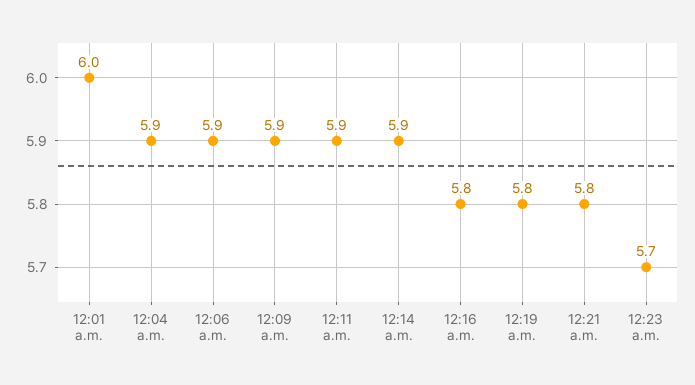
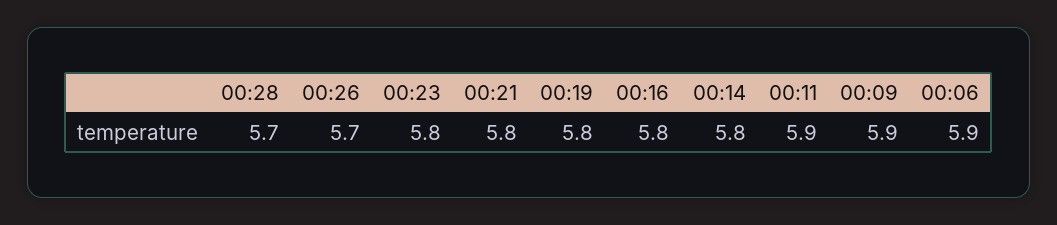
12:01 a.m.: 6 -> none
12:04 a.m.: 5.9 -> none
12:14 a.m.: 5.9 -> 5.8
12:23 a.m.: 5.7 -> 5.8
00:28: none -> 5.7
00:26: none -> 5.7

